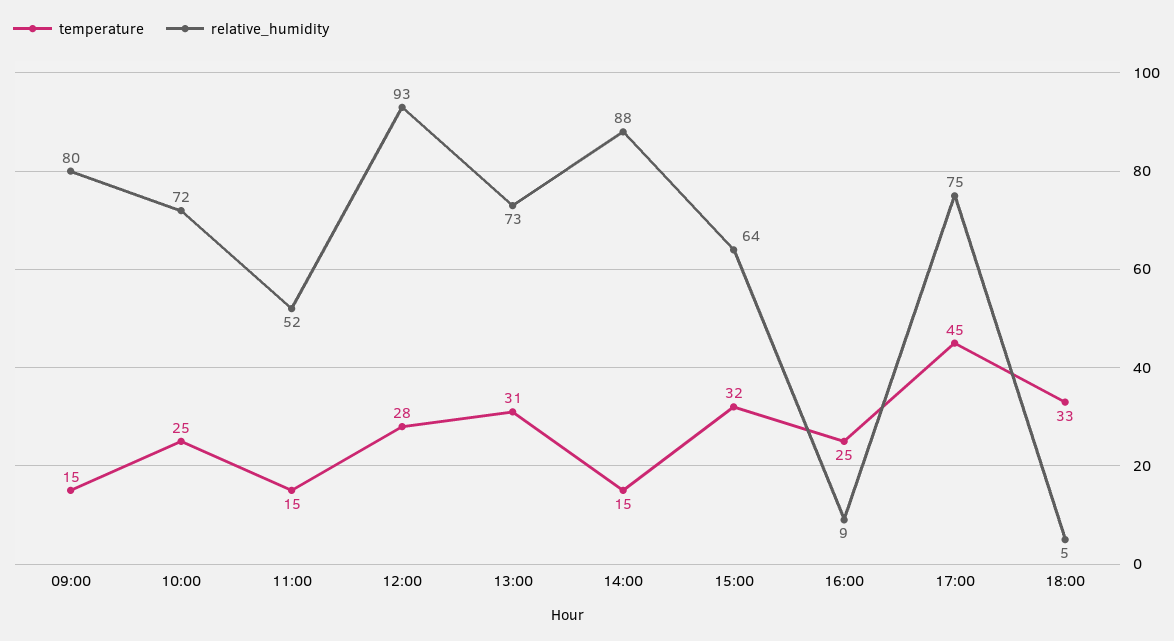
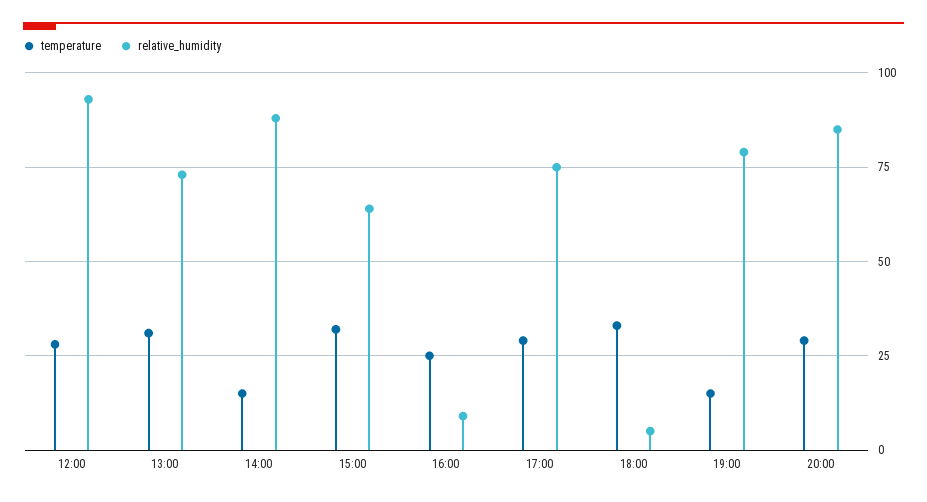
temperature, 09:00: 15 -> none
relative_humidity, 09:00: 80 -> none
temperature, 10:00: 25 -> none
relative_humidity, 10:00: 72 -> none
temperature, 11:00: 15 -> none
relative_humidity, 11:00: 52 -> none
temperature, 17:00: 45 -> 30
temperature, 19:00: none -> 15
relative_humidity, 19:00: none -> 80
temperature, 20:00: none -> 30
relative_humidity, 20:00: none -> 85

